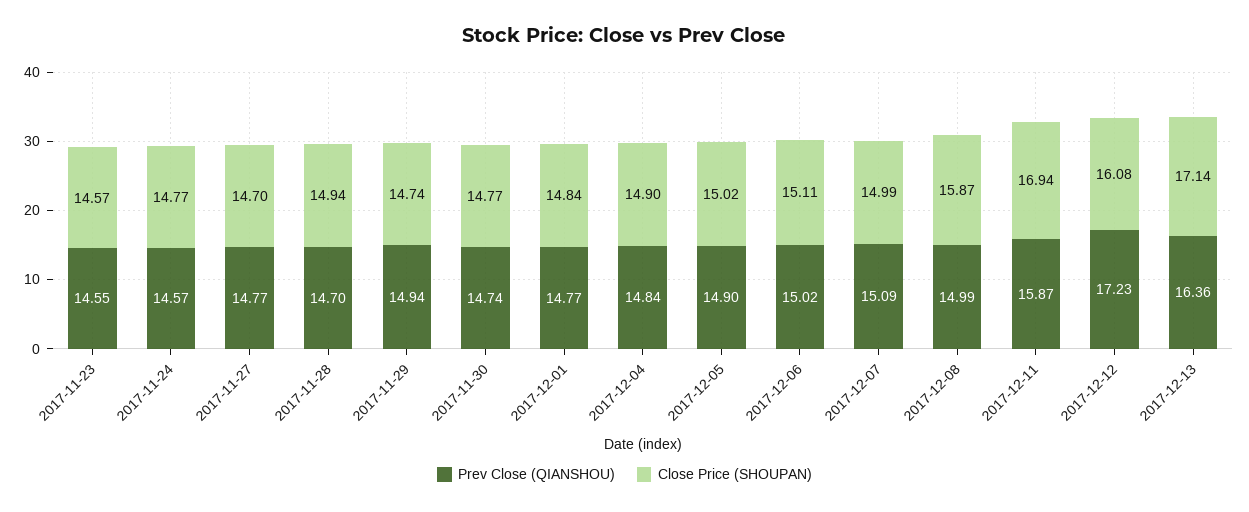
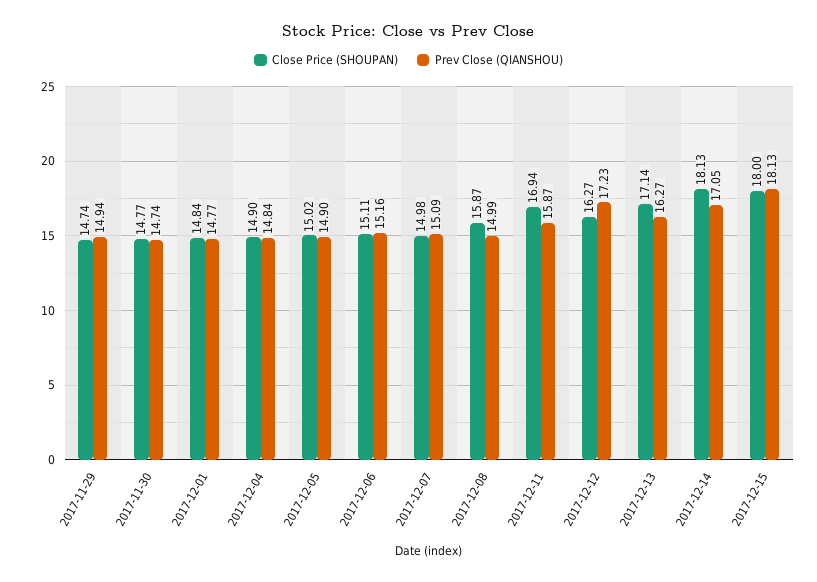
Prev Close (QIANSHOU), 2017-11-23: 14.55 -> none
Close Price (SHOUPAN), 2017-11-23: 14.57 -> none
Prev Close (QIANSHOU), 2017-11-24: 14.57 -> none
Close Price (SHOUPAN), 2017-11-24: 14.77 -> none
Prev Close (QIANSHOU), 2017-11-27: 14.77 -> none
Close Price (SHOUPAN), 2017-11-27: 14.7 -> none
Prev Close (QIANSHOU), 2017-11-28: 14.7 -> none
Close Price (SHOUPAN), 2017-11-28: 14.94 -> none
Prev Close (QIANSHOU), 2017-12-06: 15.02 -> 15.16
Close Price (SHOUPAN), 2017-12-07: 14.99 -> 14.98
Close Price (SHOUPAN), 2017-12-12: 16.08 -> 16.27
Prev Close (QIANSHOU), 2017-12-13: 16.36 -> 16.27
Close Price (SHOUPAN), 2017-12-14: none -> 18.13
Prev Close (QIANSHOU), 2017-12-14: none -> 17.05
Close Price (SHOUPAN), 2017-12-15: none -> 18
Prev Close (QIANSHOU), 2017-12-15: none -> 18.13

